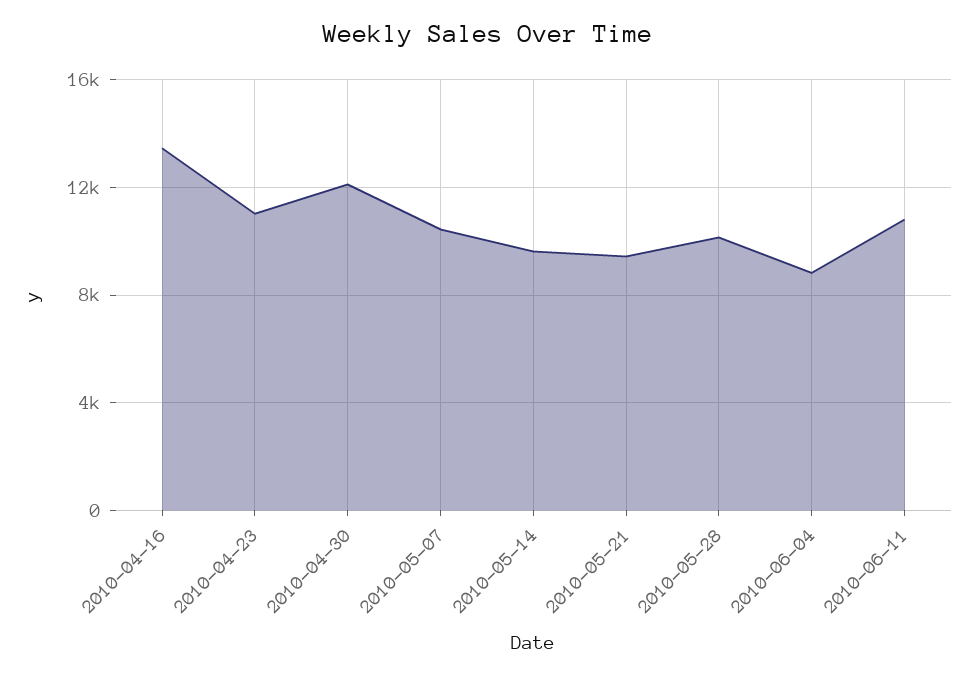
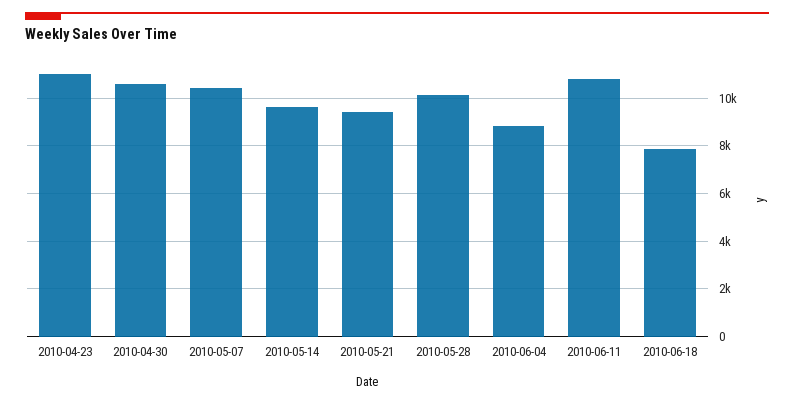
2010-04-16: 13500 -> none
2010-04-30: 12000 -> 10500
2010-06-18: none -> 8000

